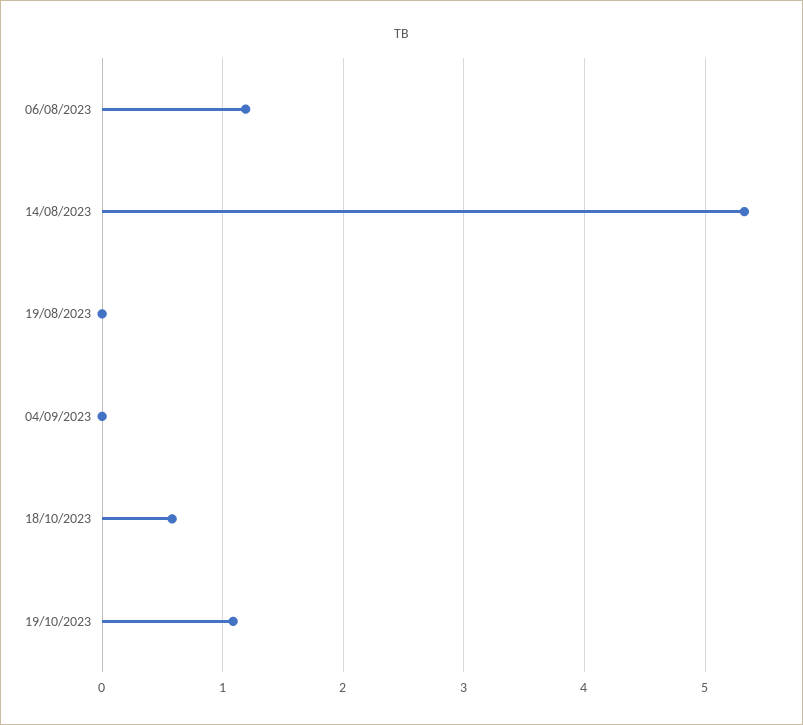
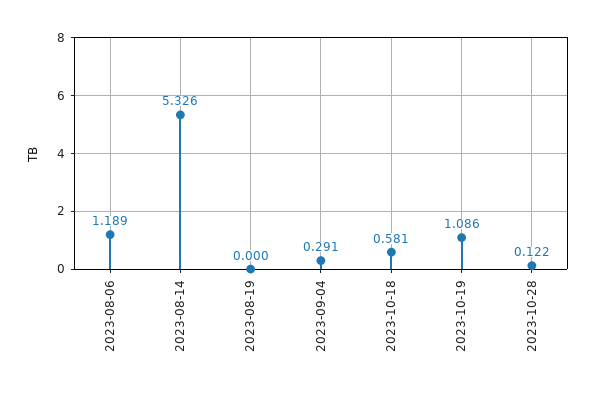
04/09/2023: 0 -> 0.291
2023-10-28: none -> 0.122

